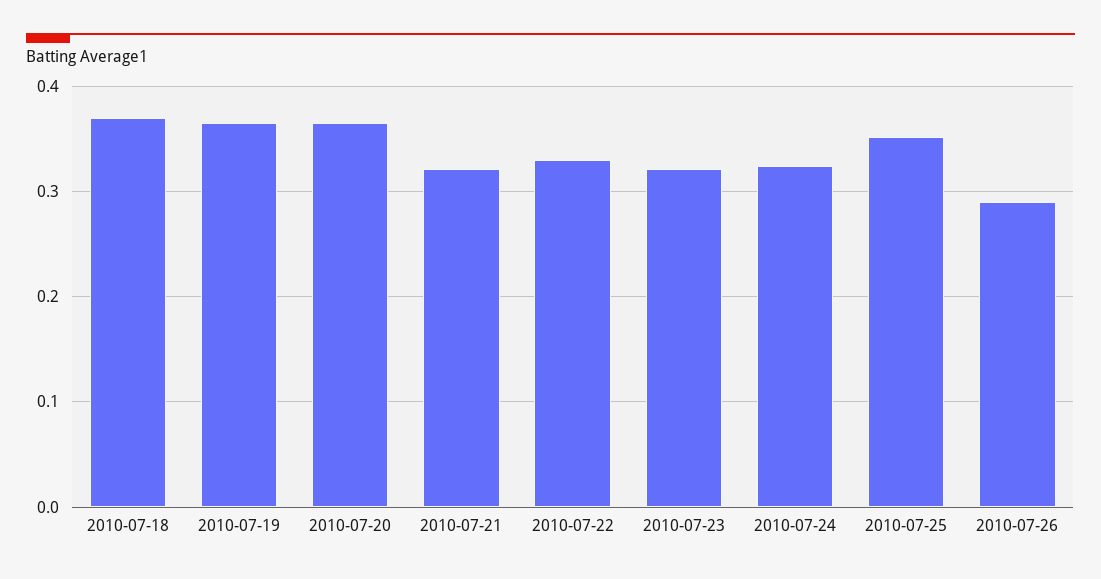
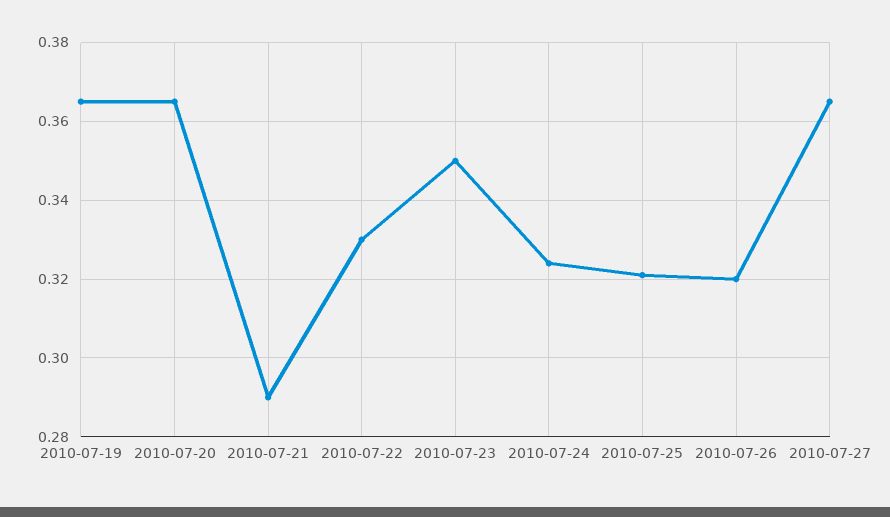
2010-07-18: 0.37 -> none
2010-07-21: 0.32 -> 0.29
2010-07-23: 0.32 -> 0.35
2010-07-25: 0.35 -> 0.32
2010-07-26: 0.29 -> 0.32
2010-07-27: none -> 0.365

